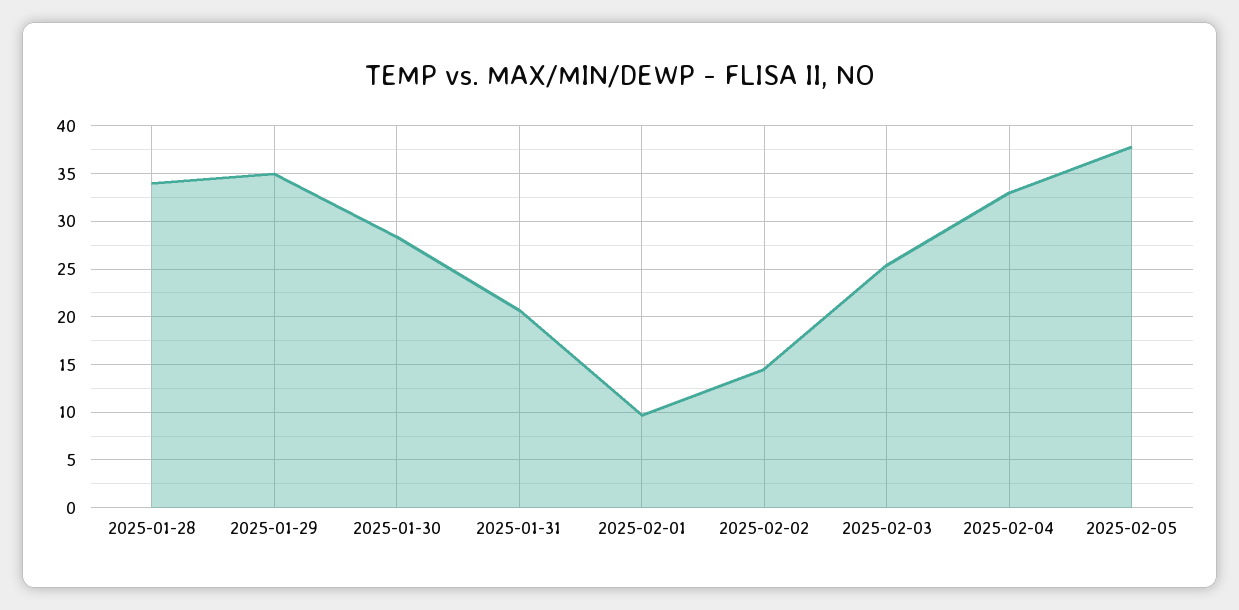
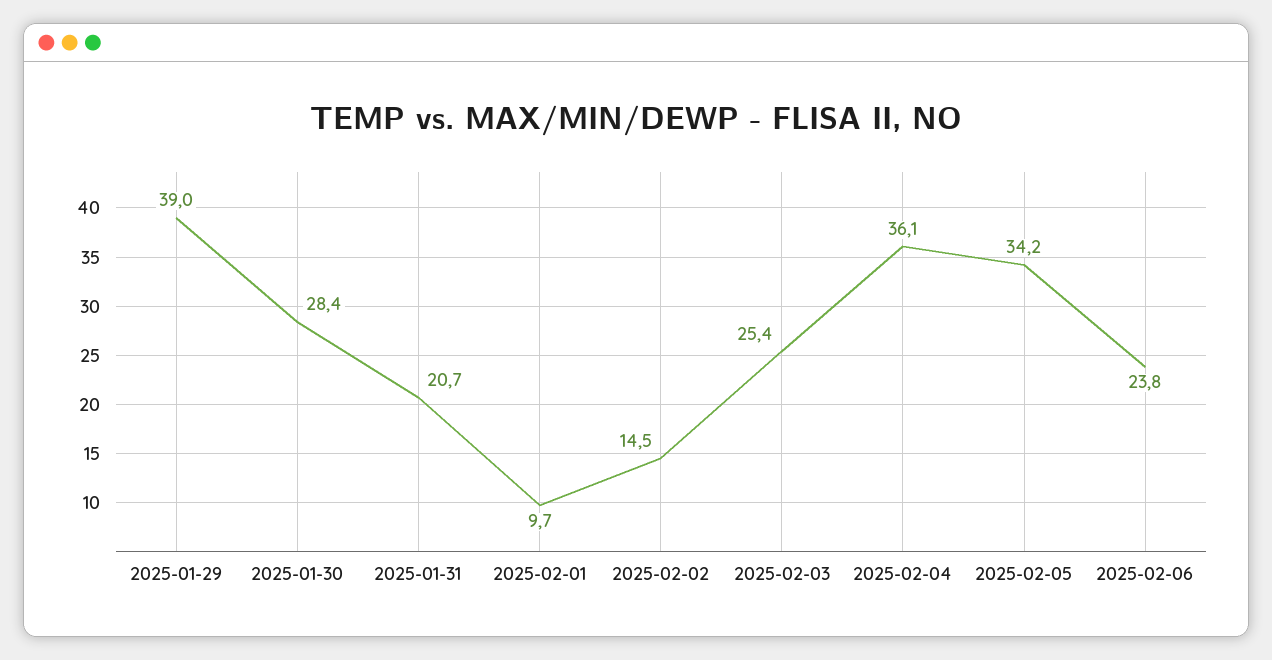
2025-01-28: 34 -> none
2025-01-29: 35 -> 39
2025-02-04: 33 -> 36.1
2025-02-05: 38 -> 34.2
2025-02-06: none -> 23.8

